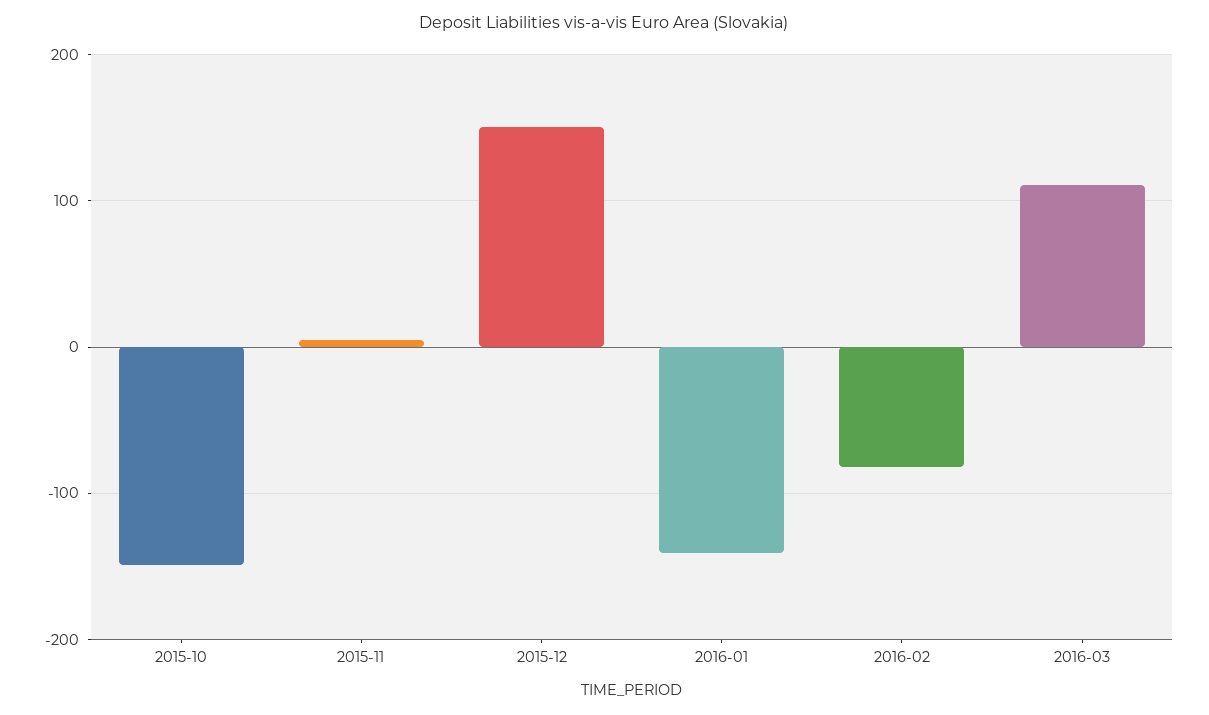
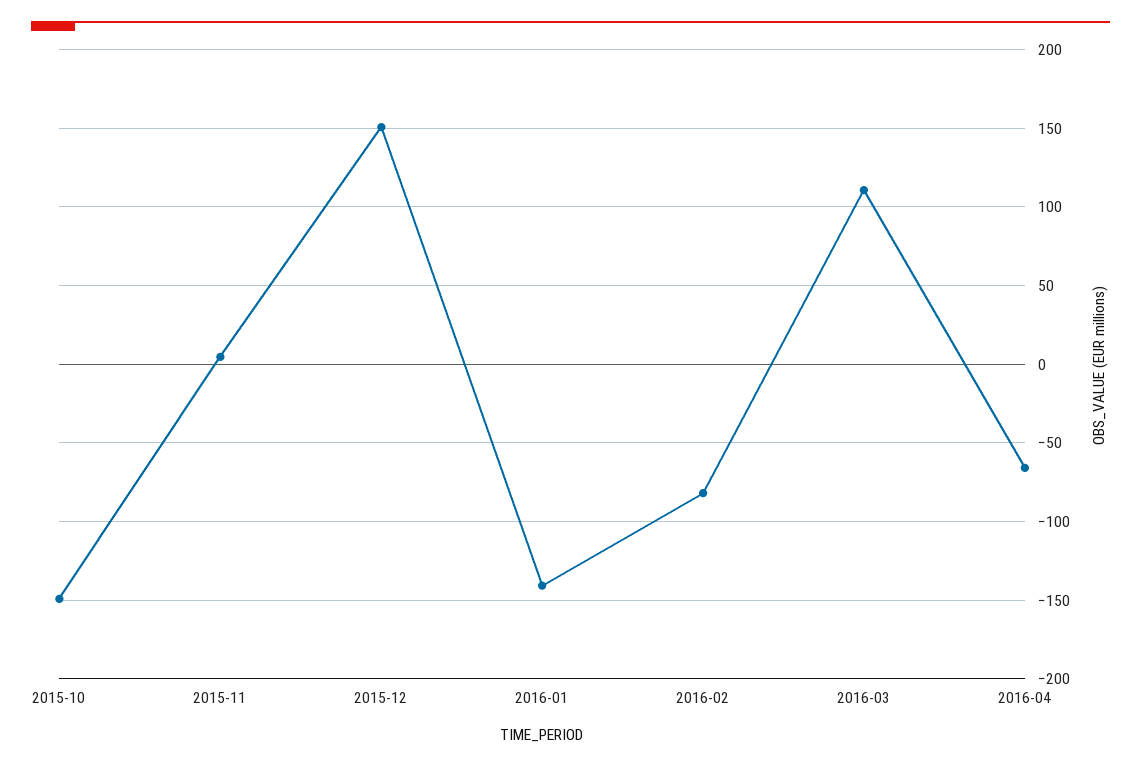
2016-04: none -> -65

